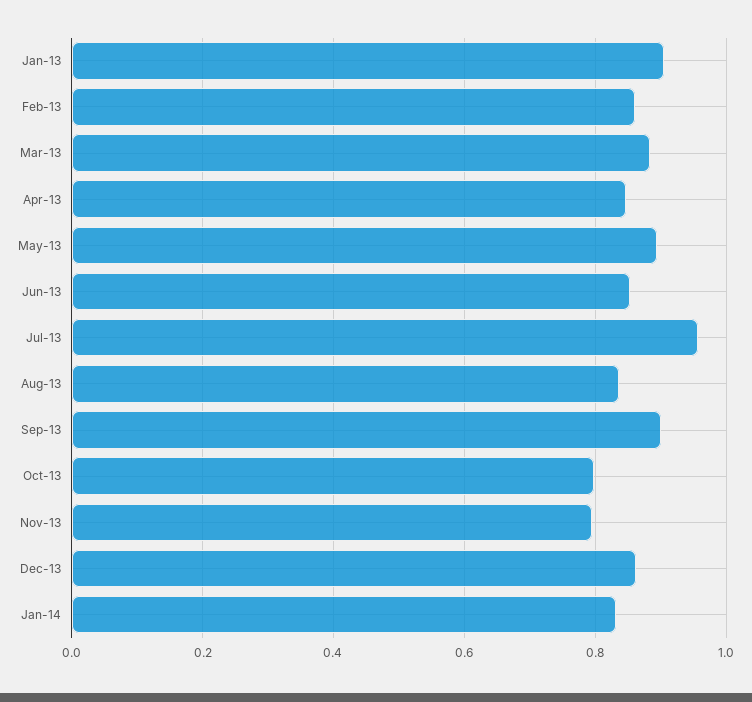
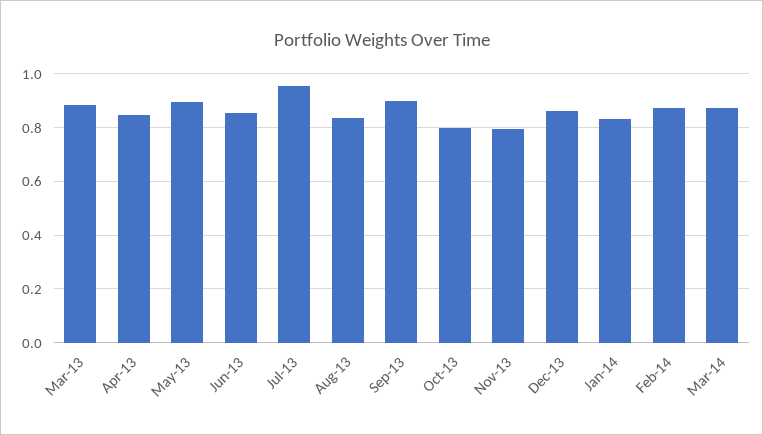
Jan-13: 0.9 -> none
Feb-13: 0.86 -> none
Feb-14: none -> 0.875
Mar-14: none -> 0.875

